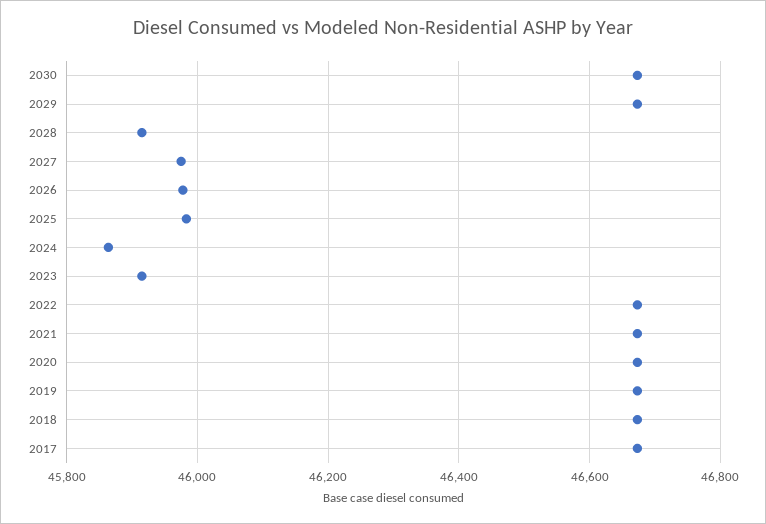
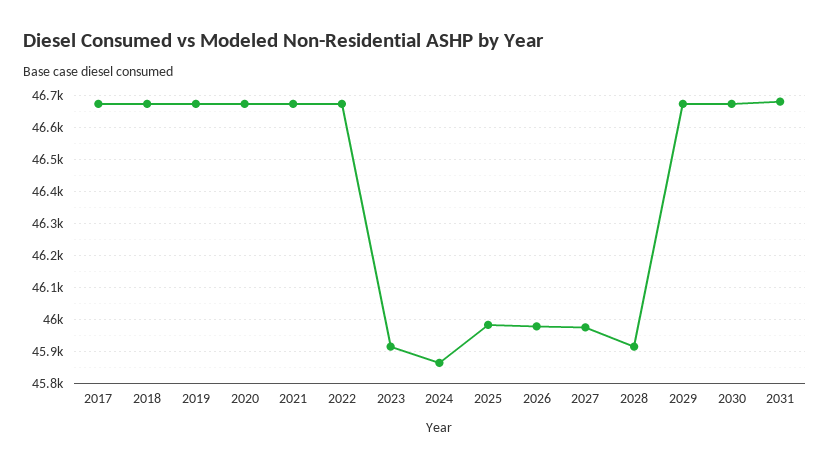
2031: none -> 46680

